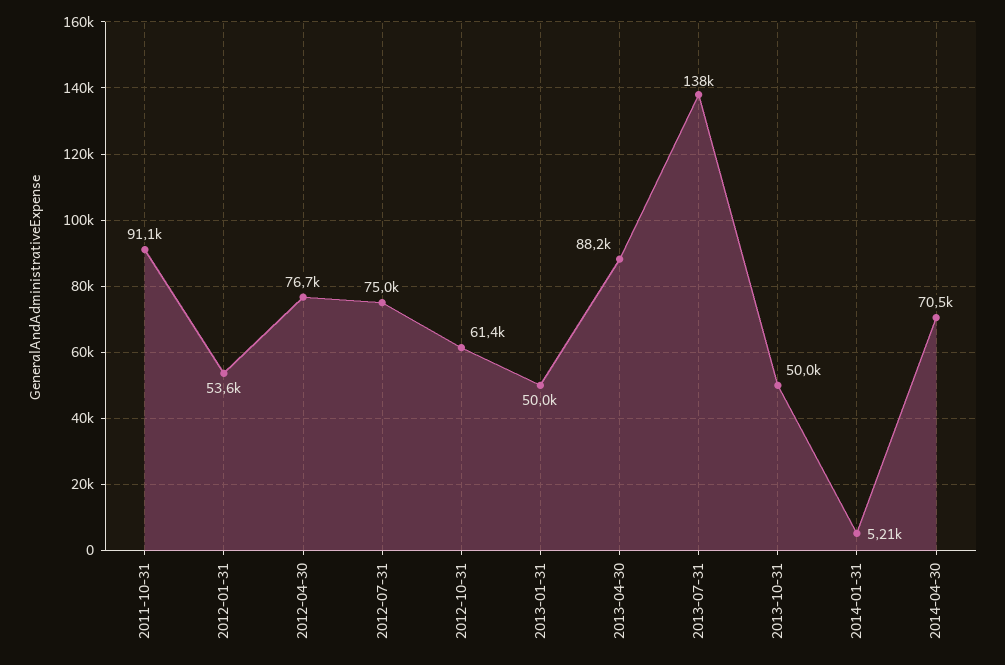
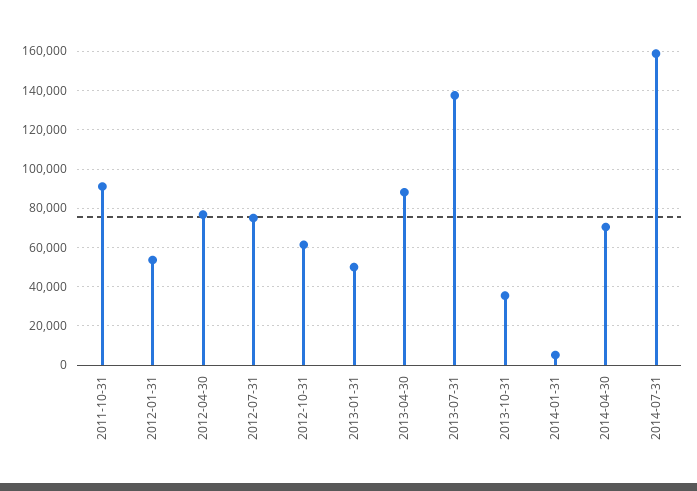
2013-10-31: 50000 -> 35000
2014-07-31: none -> 160000

